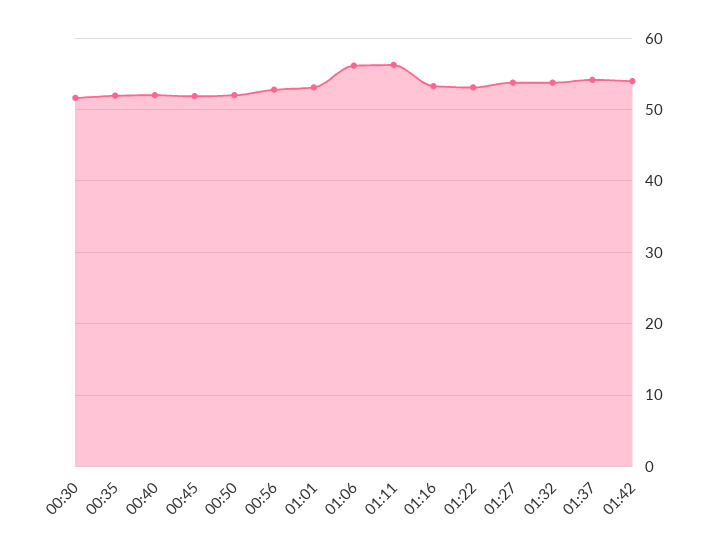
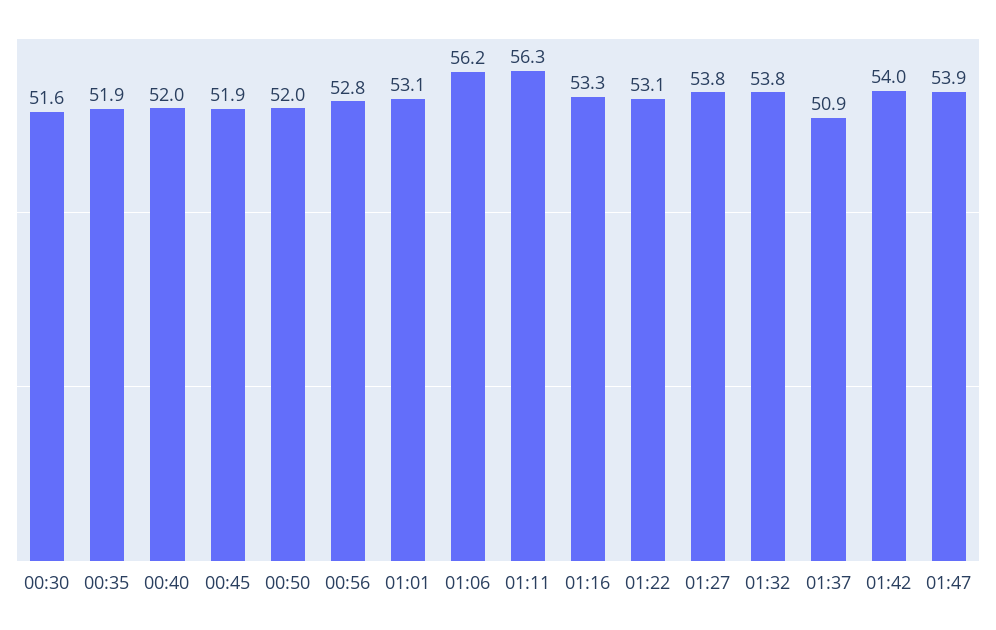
01:37: 54 -> 50.9
01:47: none -> 53.9

